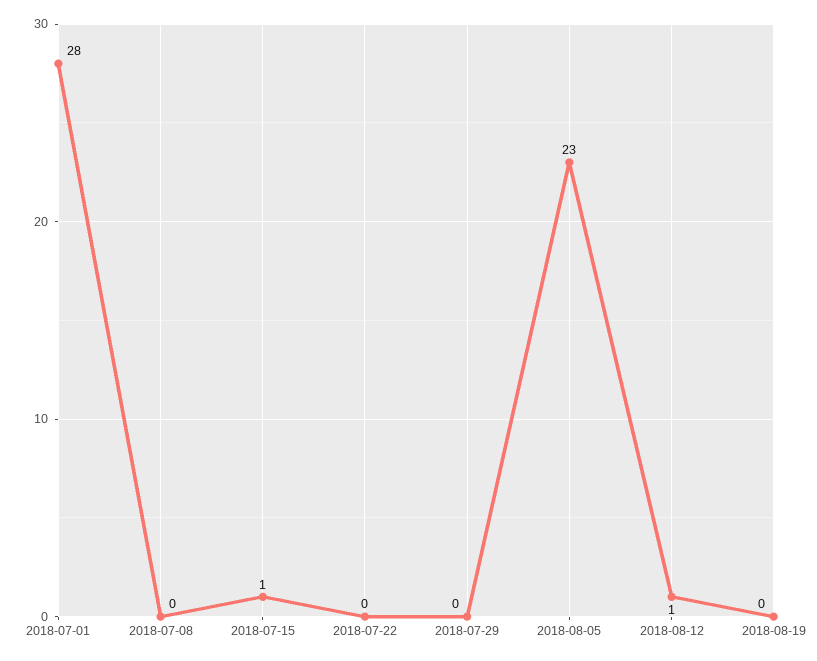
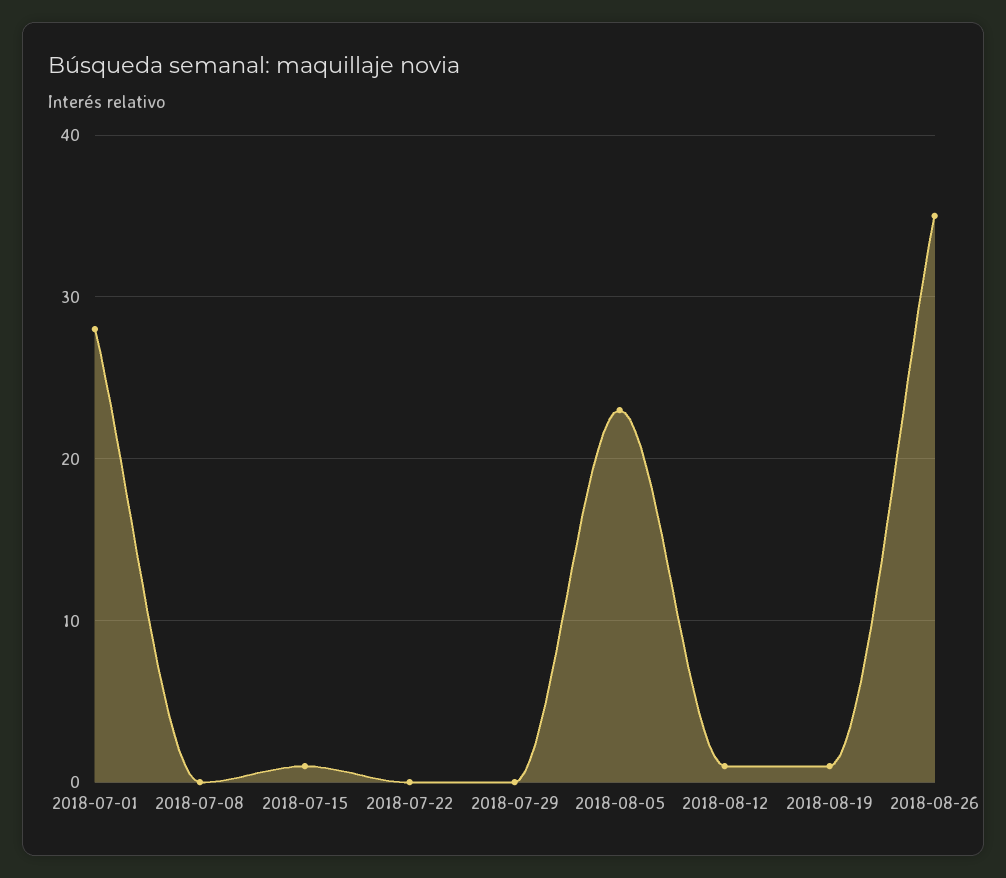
2018-08-19: 0 -> 1
2018-08-26: none -> 35

